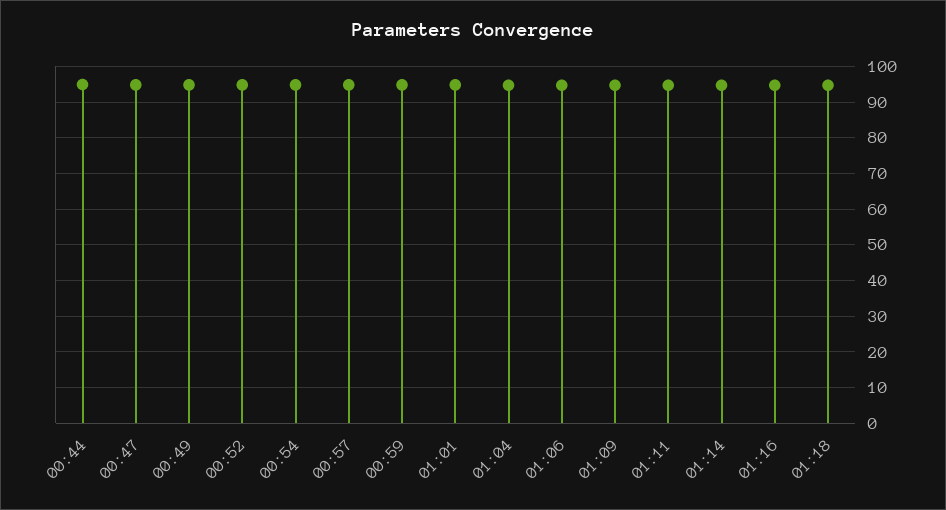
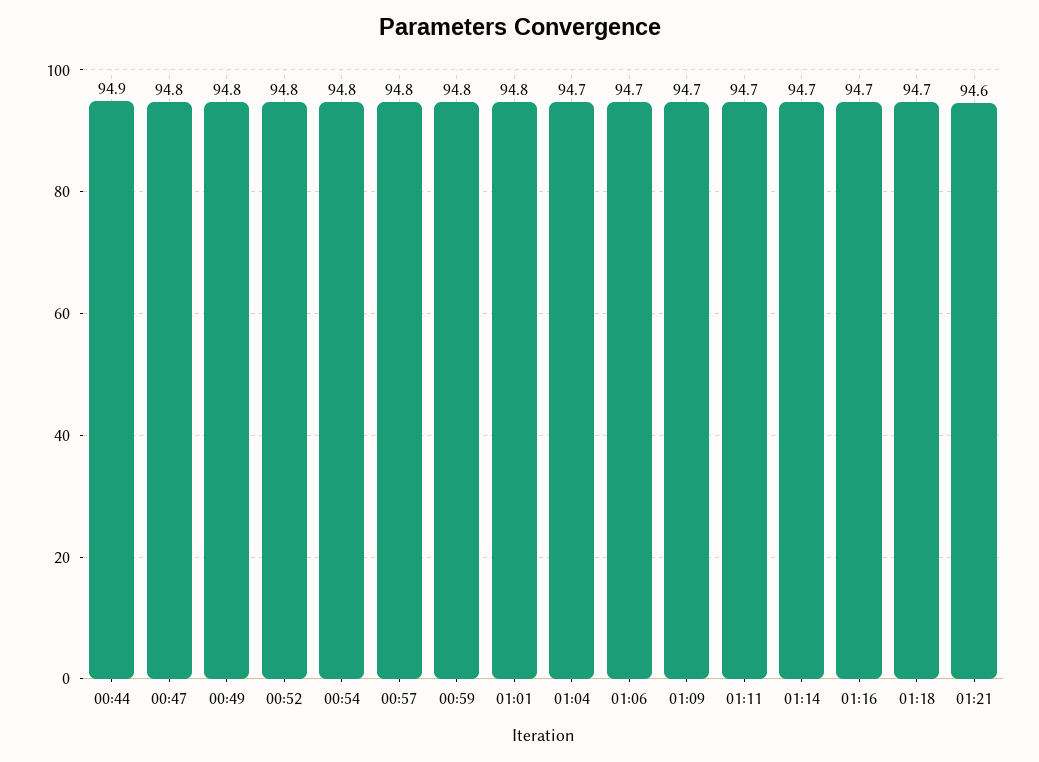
01:21: none -> 94.6

